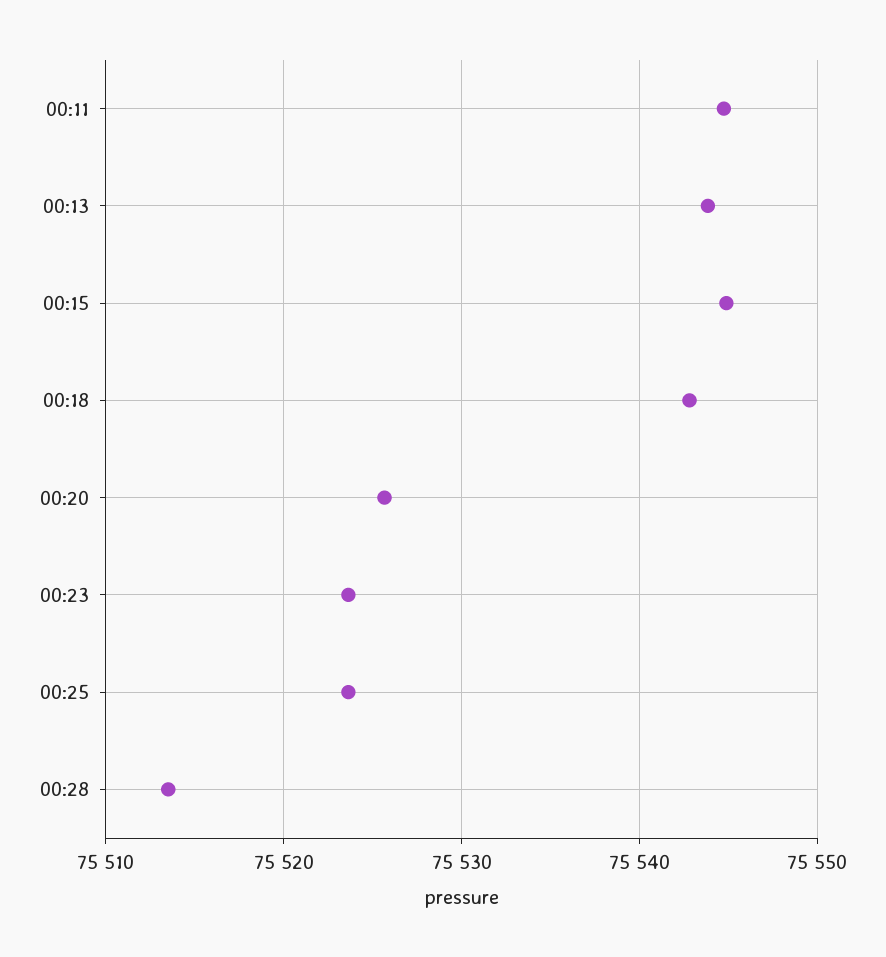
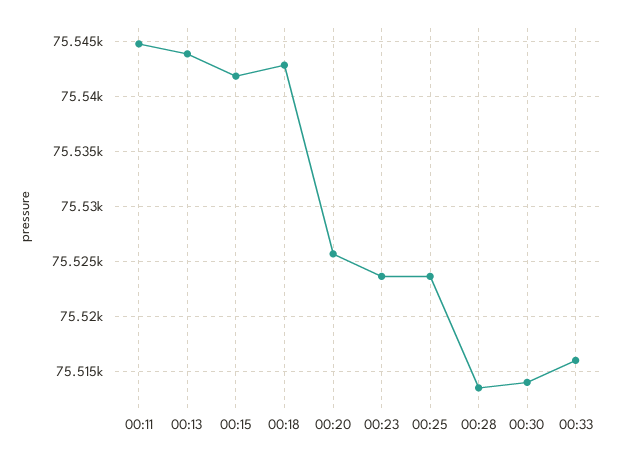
00:15: 75545 -> 75542
00:30: none -> 75514
00:33: none -> 75516

